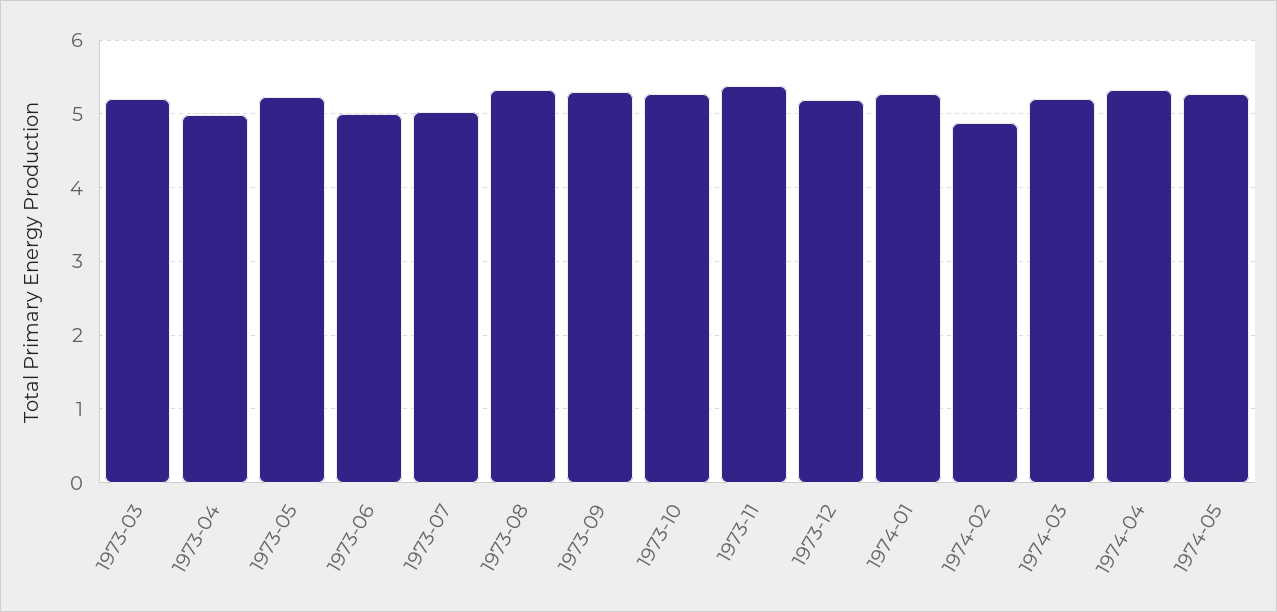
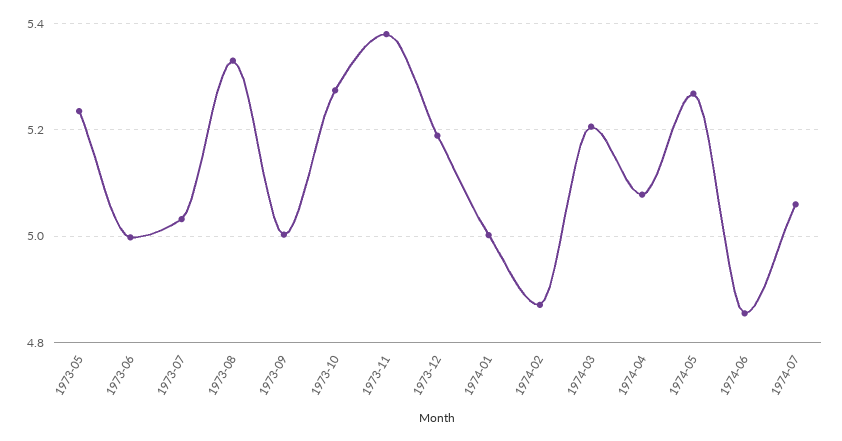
1973-03: 5.2 -> none
1973-04: 5 -> none
1973-09: 5.3 -> 5
1974-01: 5.3 -> 5
1974-04: 5.3 -> 5.08
1974-06: none -> 4.86
1974-07: none -> 5.06

